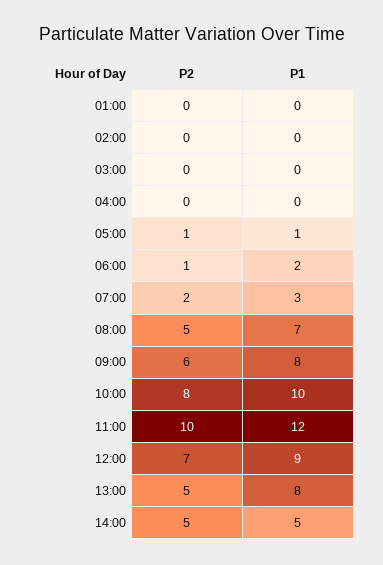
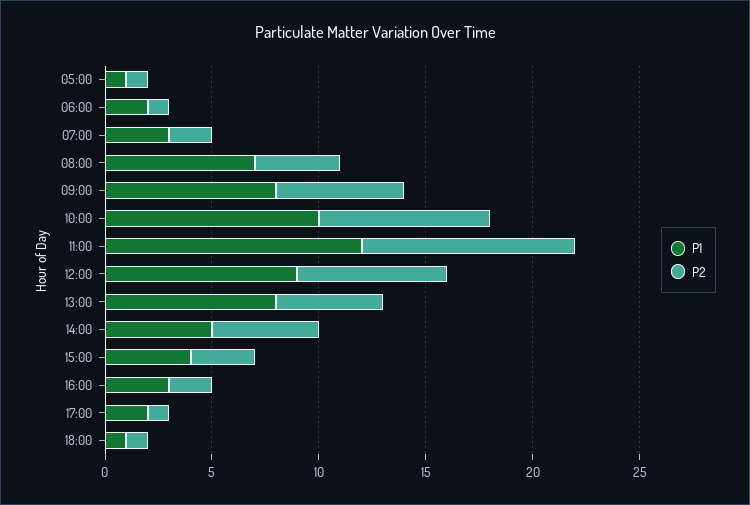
P2, 01:00: 0 -> none
P1, 01:00: 0 -> none
P2, 02:00: 0 -> none
P1, 02:00: 0 -> none
P2, 03:00: 0 -> none
P1, 03:00: 0 -> none
P2, 04:00: 0 -> none
P1, 04:00: 0 -> none
P2, 08:00: 5 -> 4
P1, 15:00: none -> 4
P2, 15:00: none -> 3
P1, 16:00: none -> 3
P2, 16:00: none -> 2
P1, 17:00: none -> 2
P2, 17:00: none -> 1
P1, 18:00: none -> 1
P2, 18:00: none -> 1

